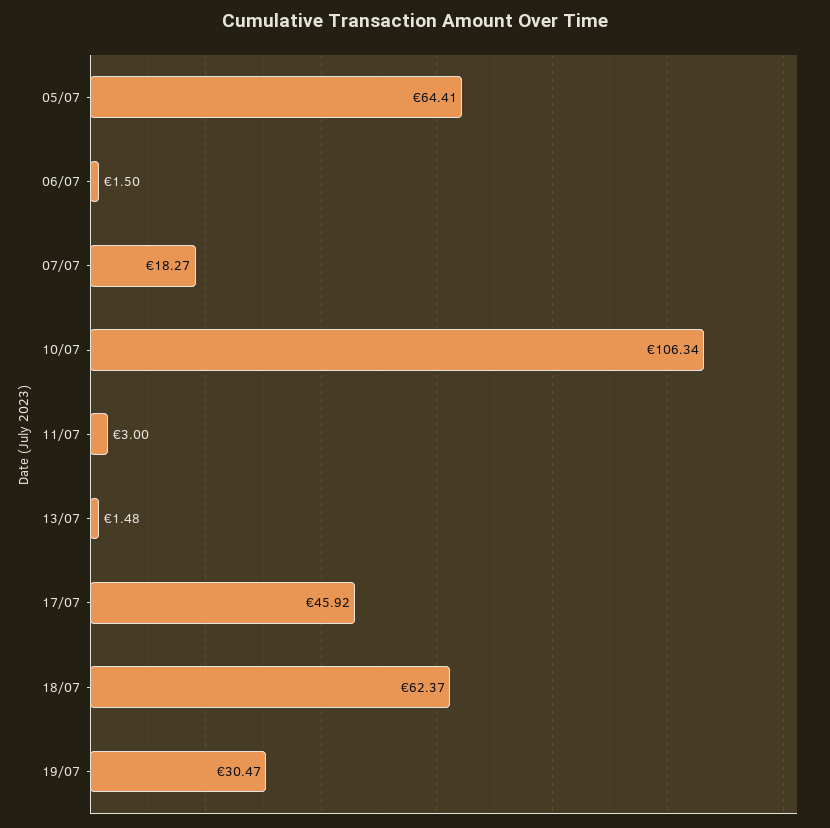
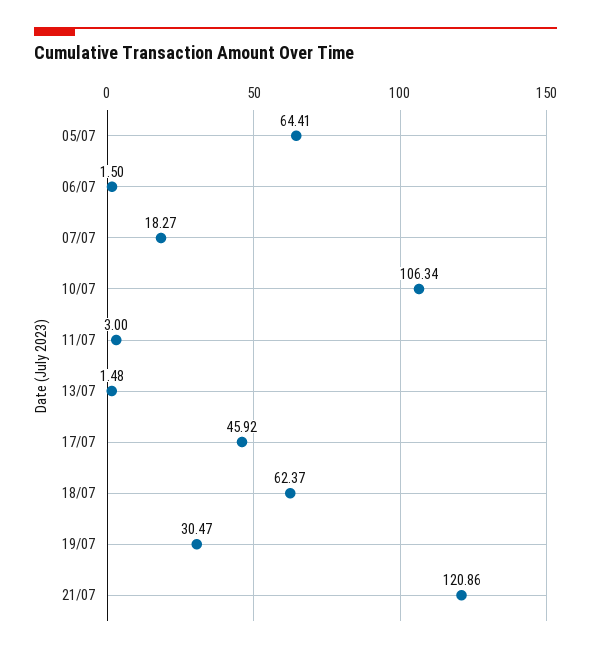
21/07: none -> 120.86

